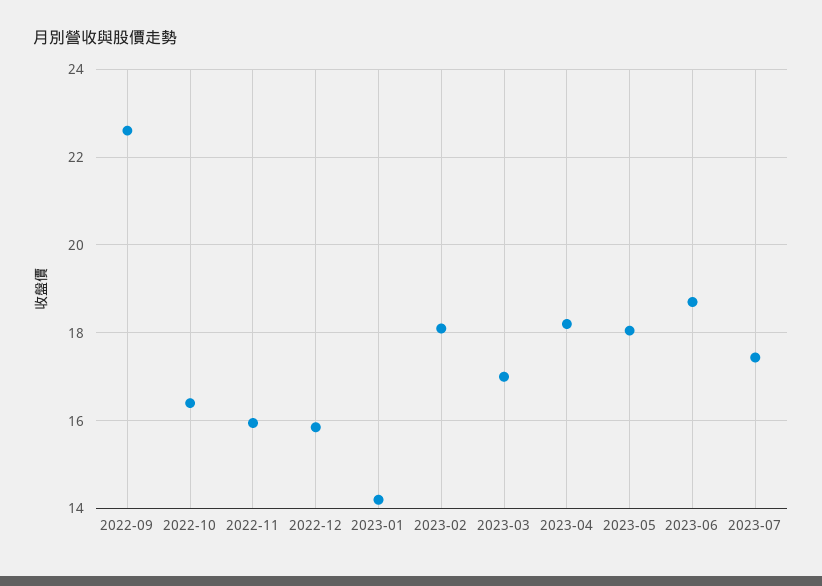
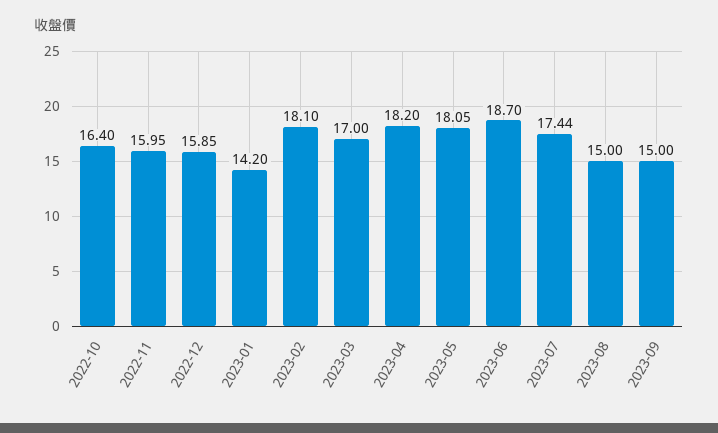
2022-09: 22.6 -> none
2023-08: none -> 15
2023-09: none -> 15

